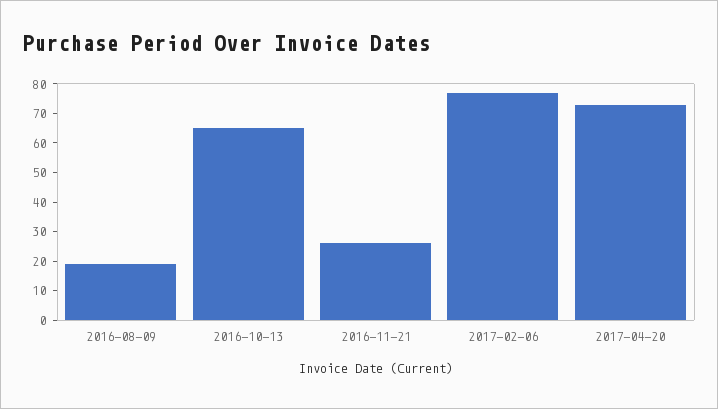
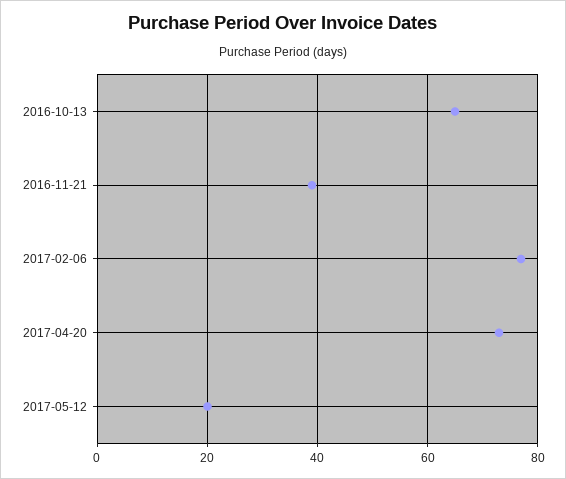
2016-08-09: 20 -> none
2016-11-21: 25 -> 40
2017-05-12: none -> 20

